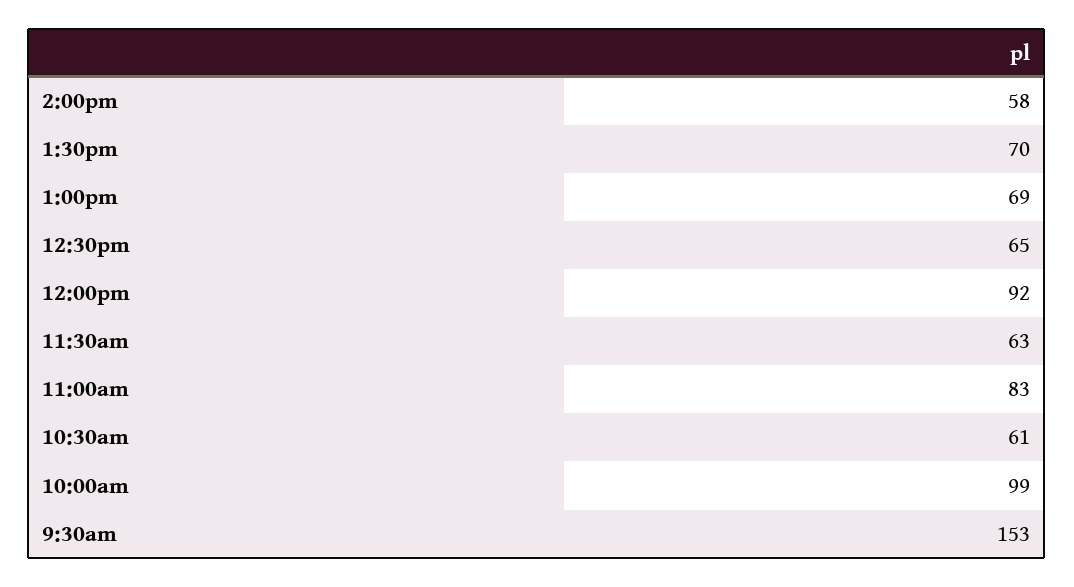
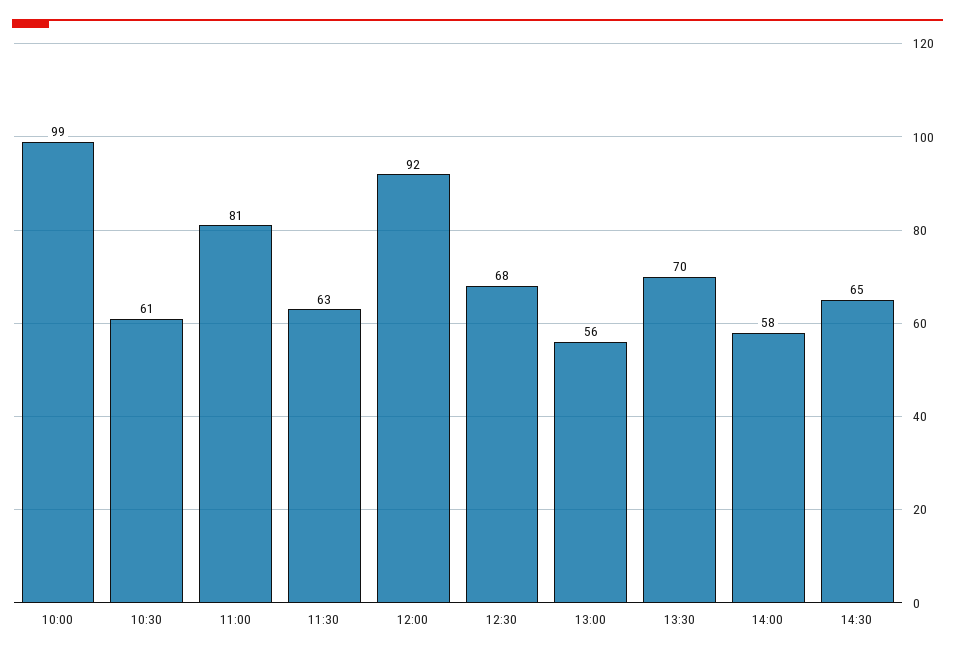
1:00pm: 69 -> 56
12:30pm: 65 -> 68
11:00am: 83 -> 81
9:30am: 153 -> none
14:30: none -> 65

